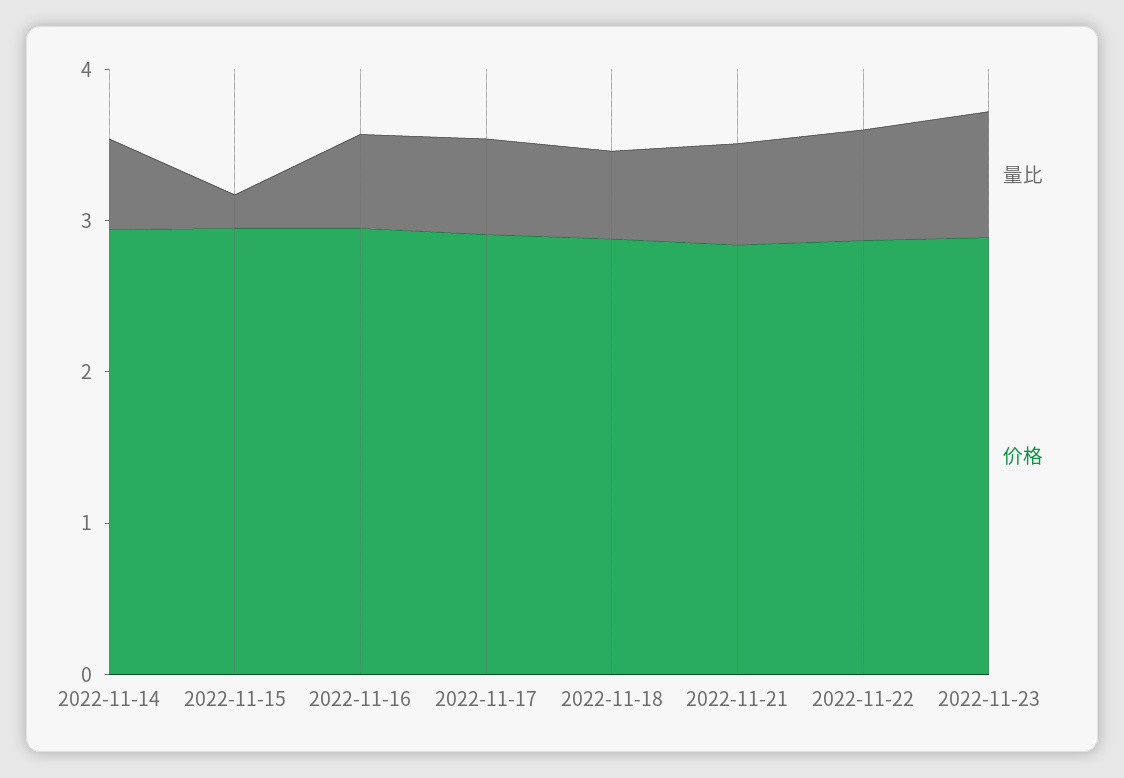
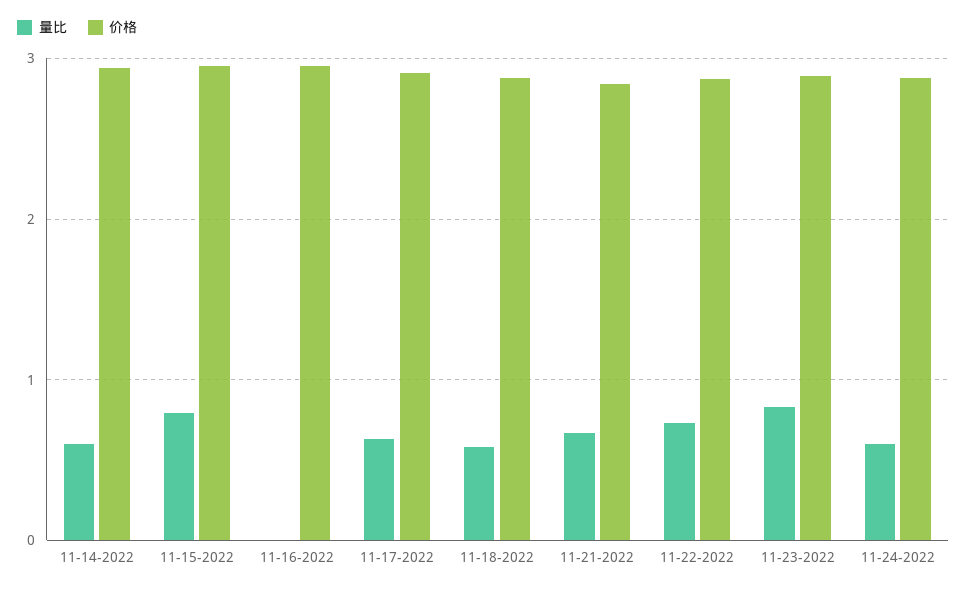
量比, 2022-11-15: 0.2 -> 0.8
量比, 2022-11-16: 0.6 -> 0
量比, 11-24-2022: none -> 0.6
价格, 11-24-2022: none -> 2.9

